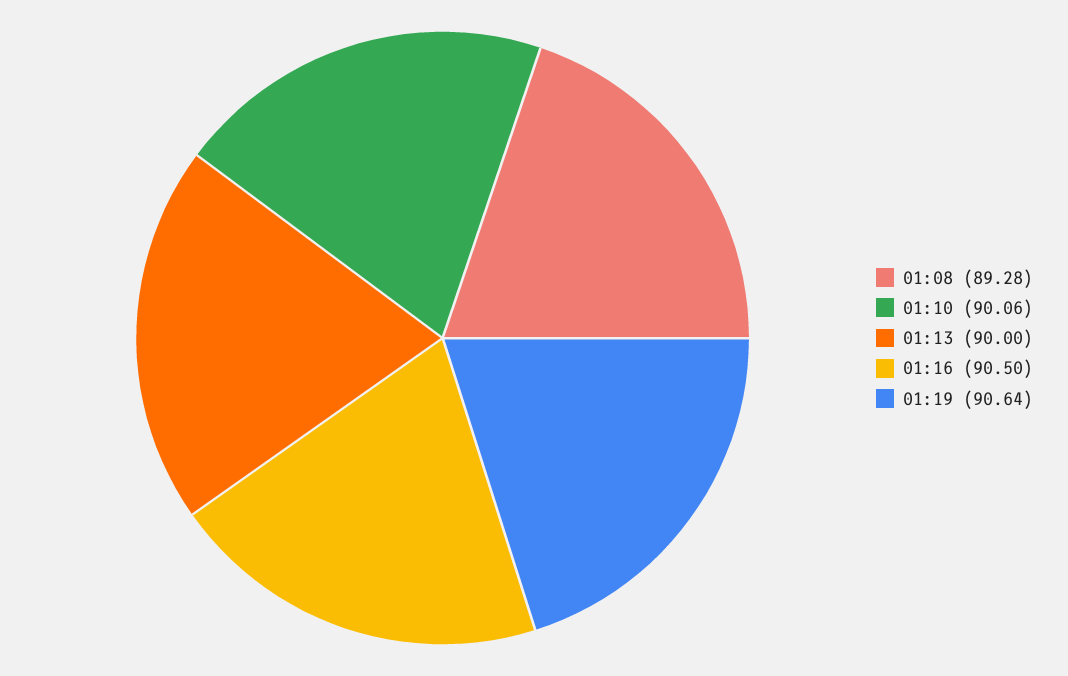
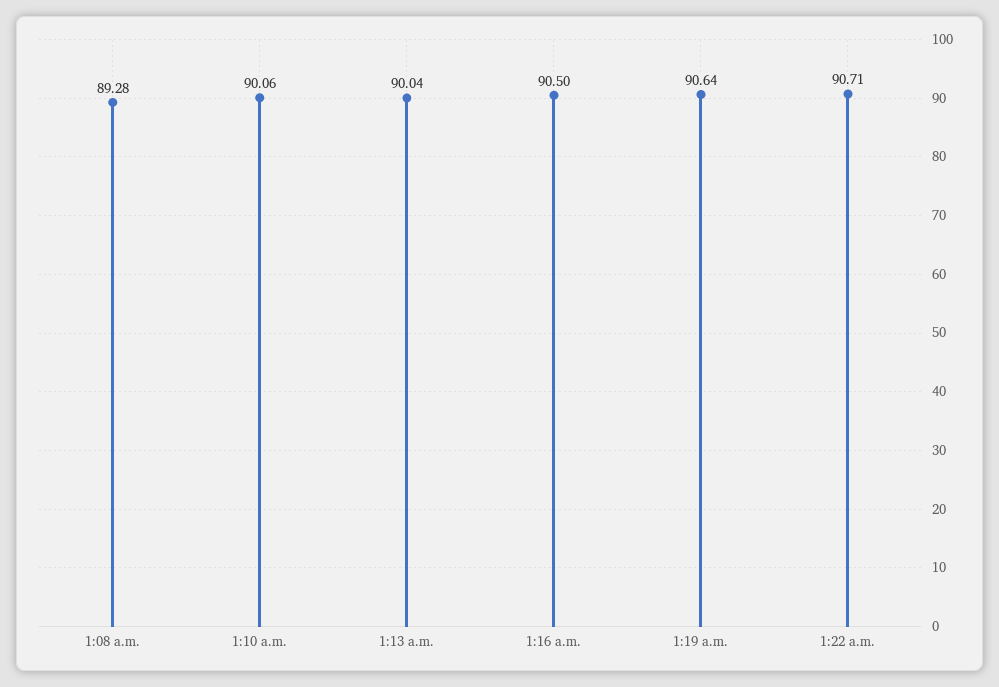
01:13: 90 -> 90.04
1:22 a.m.: none -> 90.71

